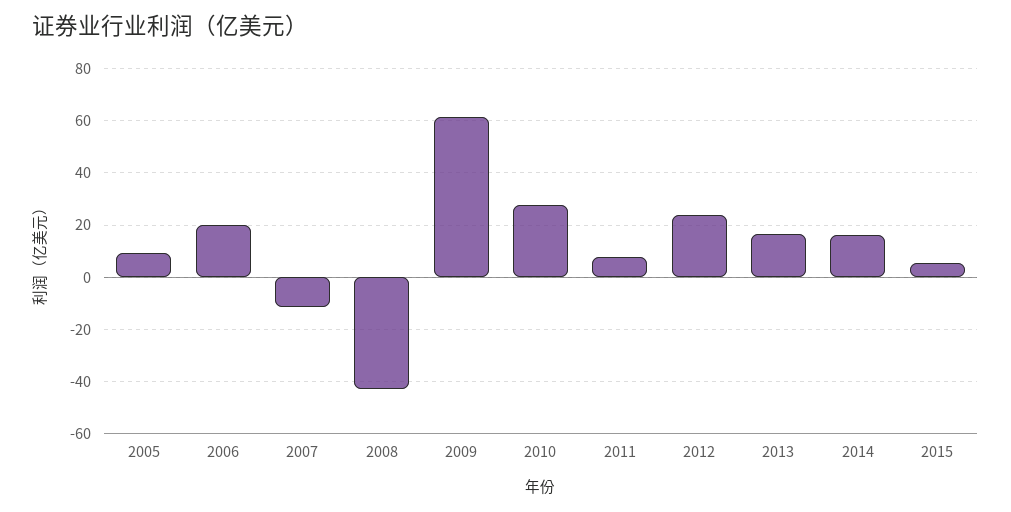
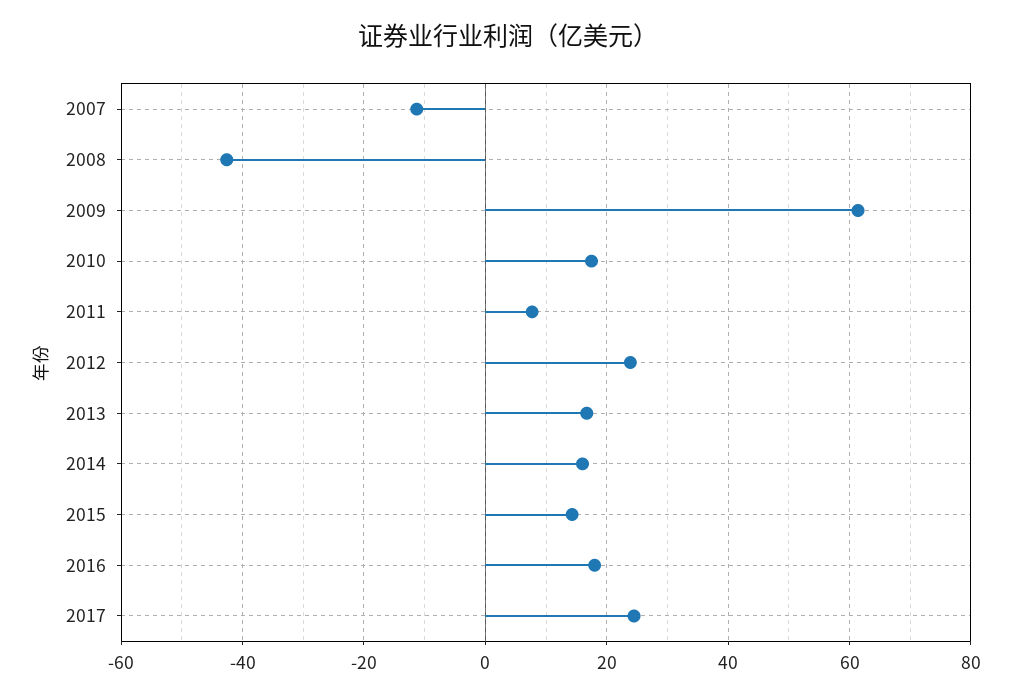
2005: 10 -> none
2006: 20 -> none
2010: 27.5 -> 18
2015: 5 -> 14
2016: none -> 18
2017: none -> 24

